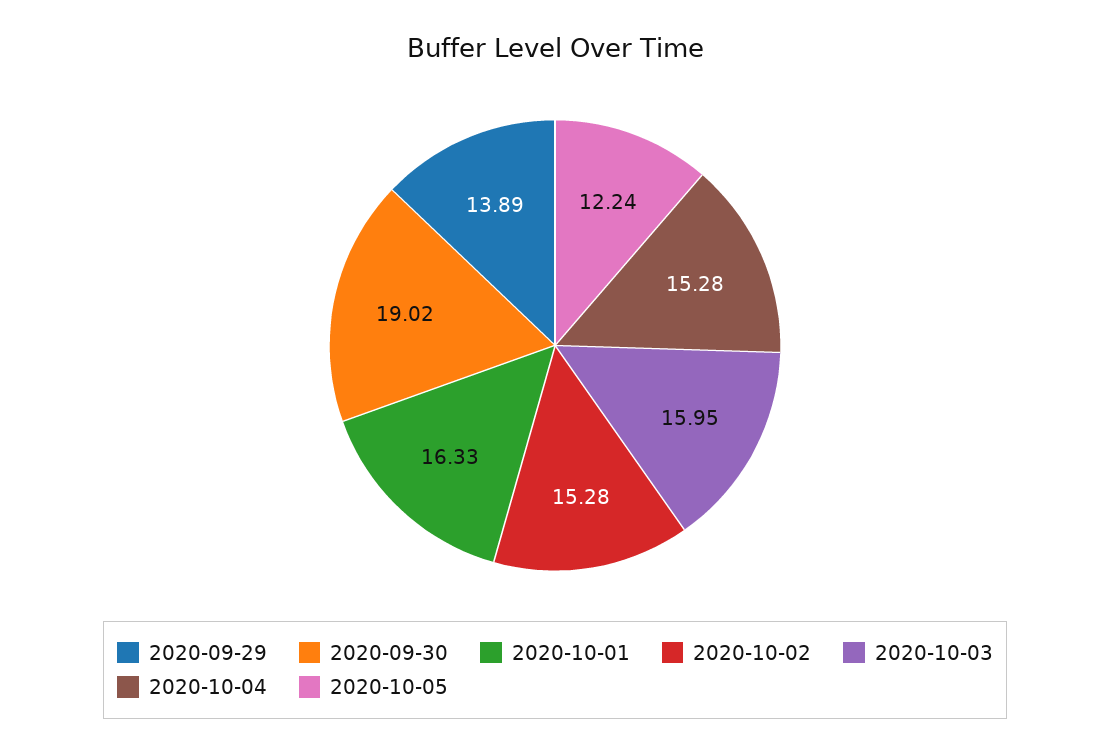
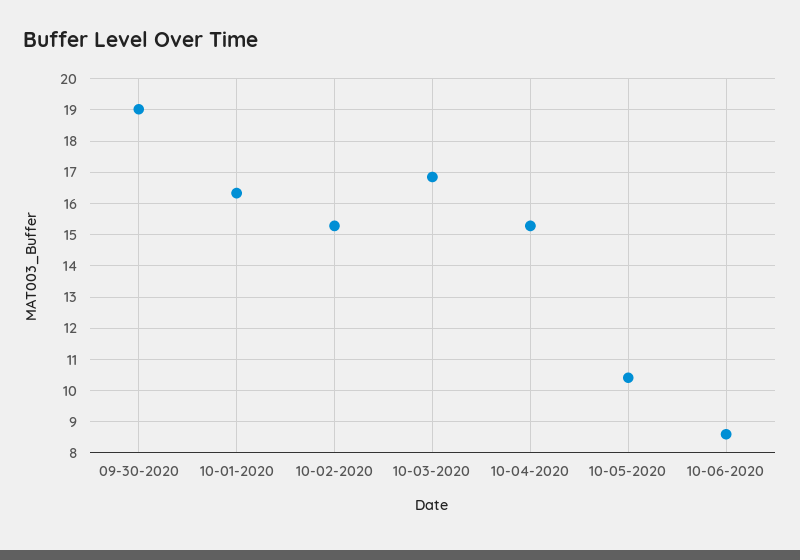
2020-09-29: 13.89 -> none
2020-10-03: 15.95 -> 16.8
2020-10-05: 12.24 -> 10.4
10-06-2020: none -> 8.6

